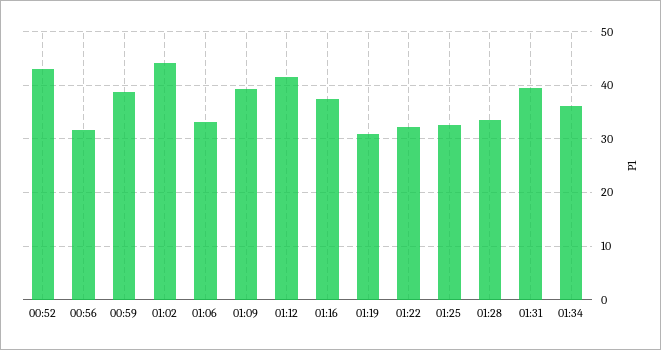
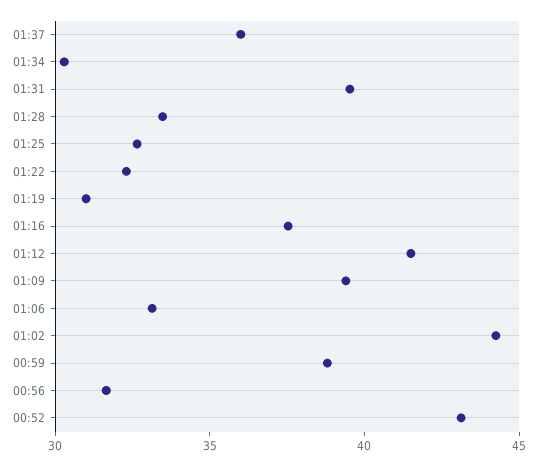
01:34: 36 -> 30
01:37: none -> 36

